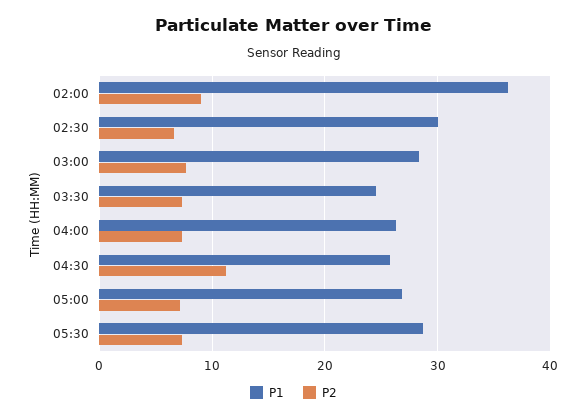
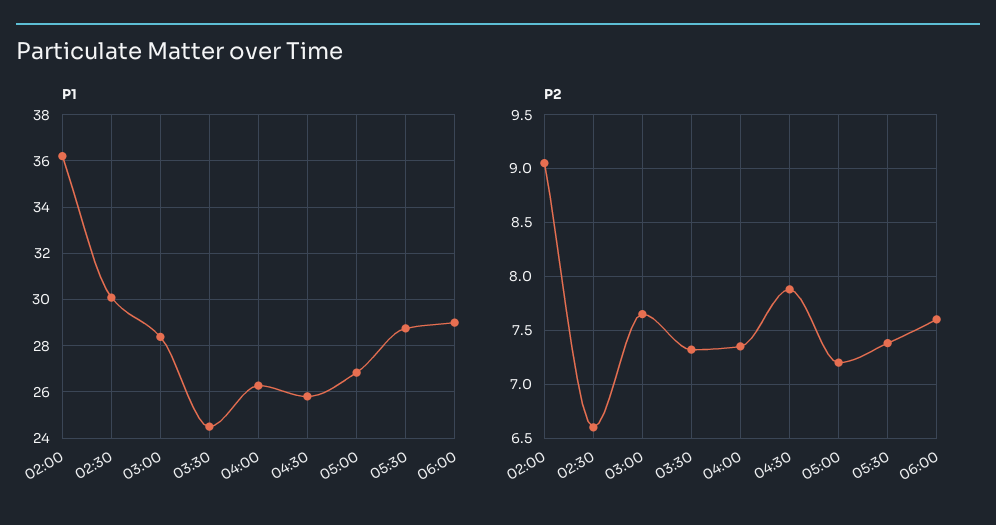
P2, 04:30: 11 -> 7.9
P1, 06:00: none -> 29
P2, 06:00: none -> 7.6

